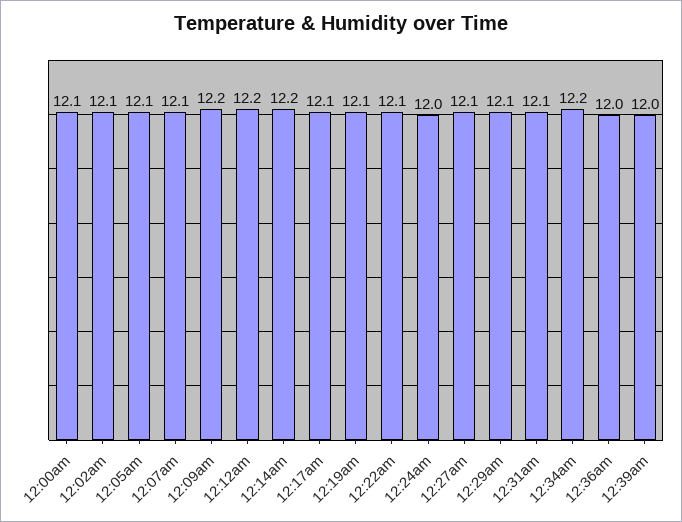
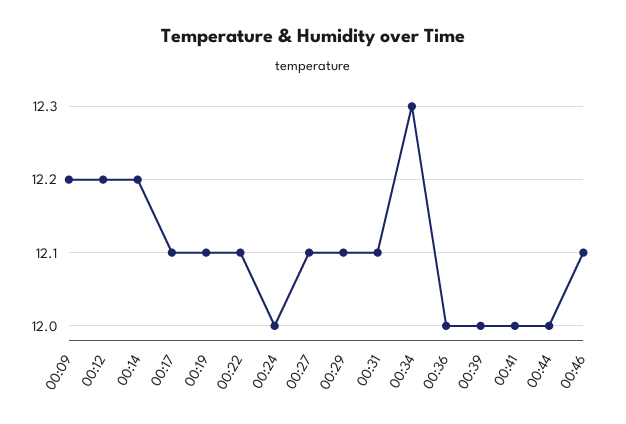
12:00am: 12.1 -> none
12:02am: 12.1 -> none
12:05am: 12.1 -> none
12:07am: 12.1 -> none
12:34am: 12.2 -> 12.3
00:41: none -> 12
00:44: none -> 12
00:46: none -> 12.1

